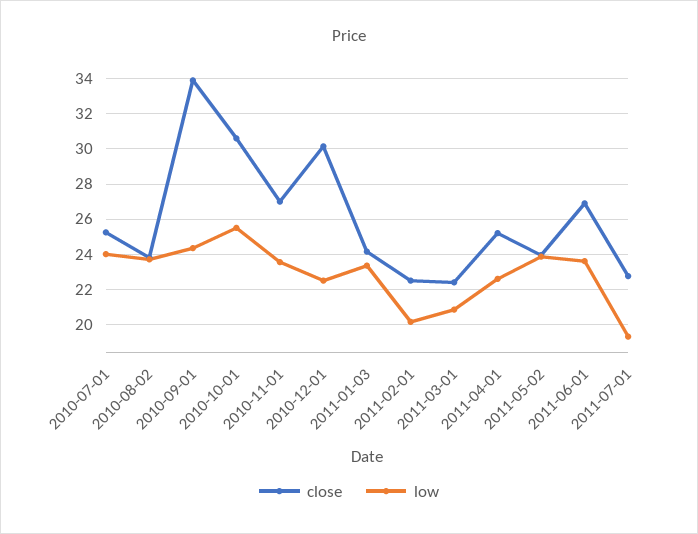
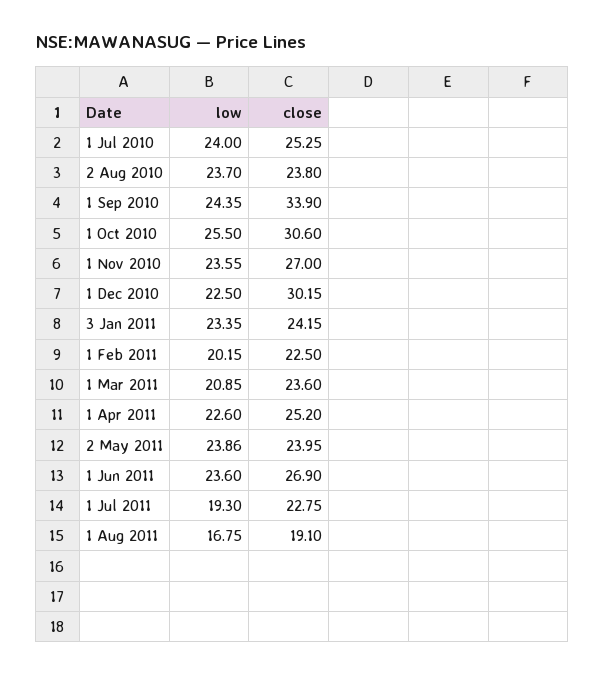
close, 2011-03-01: 22.5 -> 23.6
low, 1 Aug 2011: none -> 16.75
close, 1 Aug 2011: none -> 19.1

